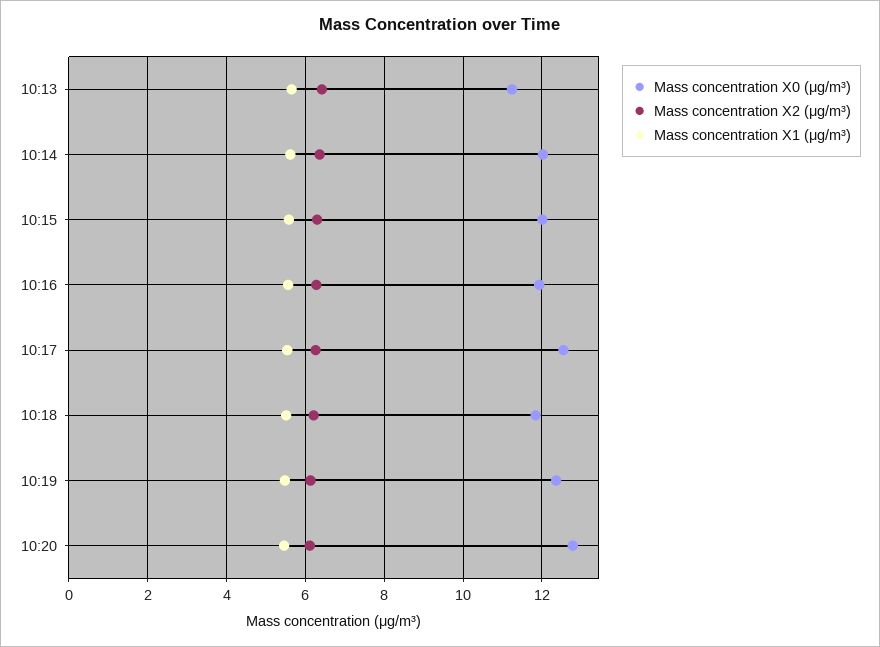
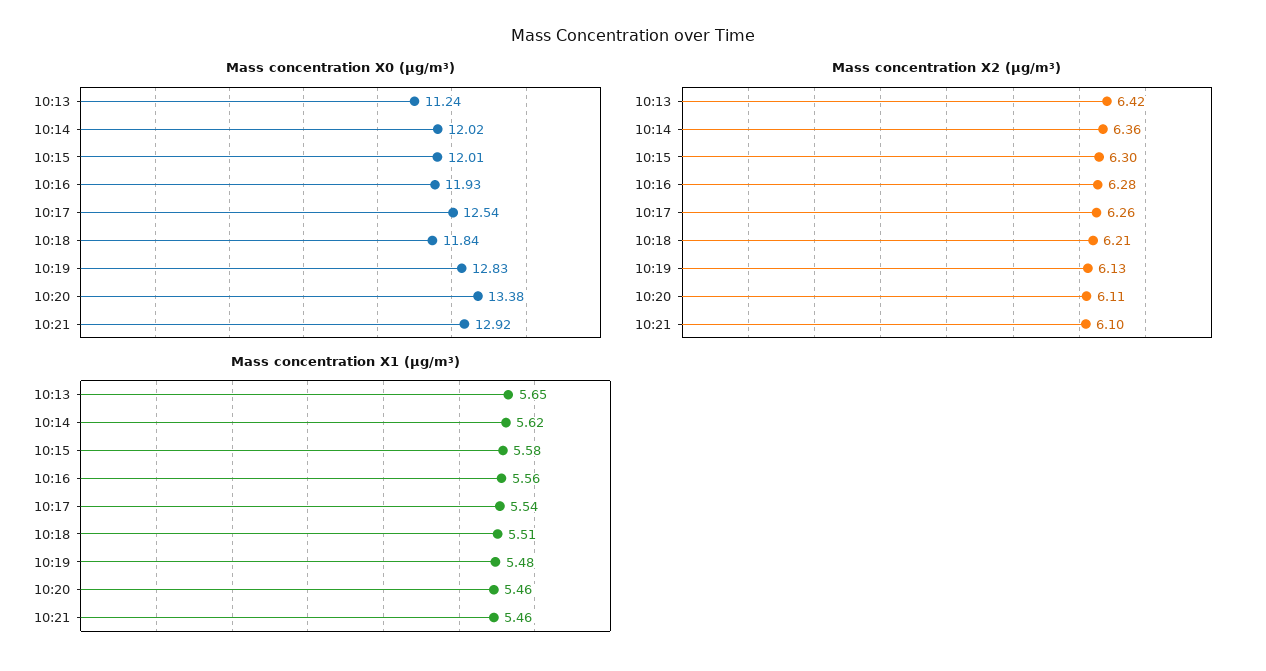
Mass concentration X0 (μg/m³), 10:19: 12.4 -> 12.83
Mass concentration X0 (μg/m³), 10:20: 12.8 -> 13.38
Mass concentration X0 (μg/m³), 10:21: none -> 12.92
Mass concentration X2 (μg/m³), 10:21: none -> 6.1
Mass concentration X1 (μg/m³), 10:21: none -> 5.46

